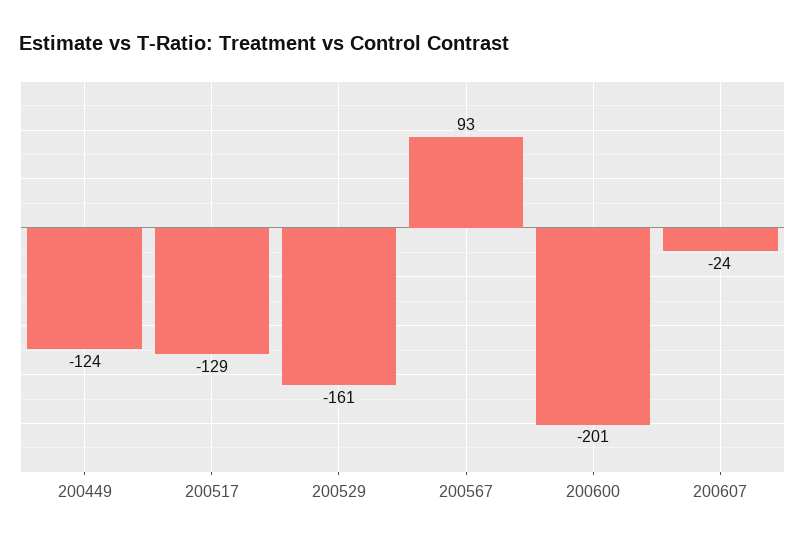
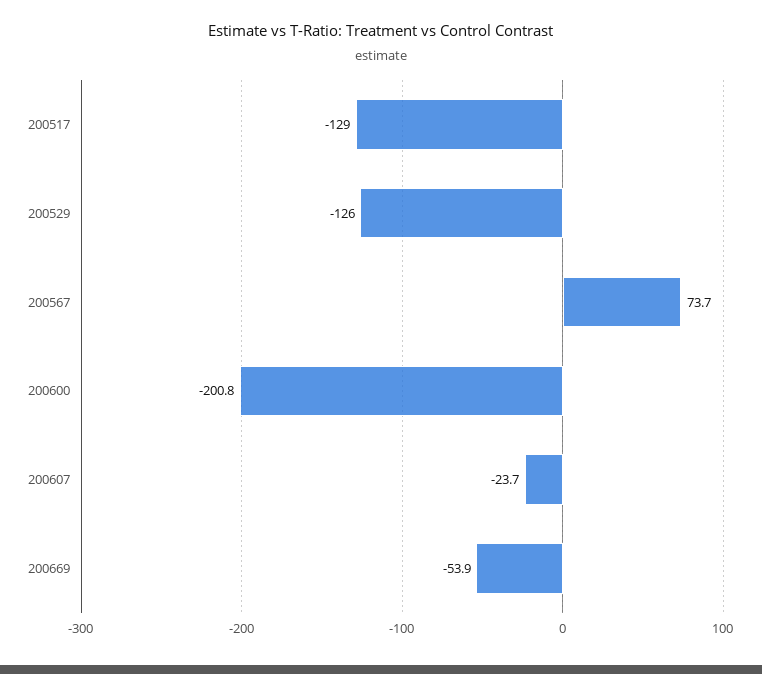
200449: -124 -> none
200529: -161 -> -126
200567: 93 -> 73.7
200669: none -> -53.9

